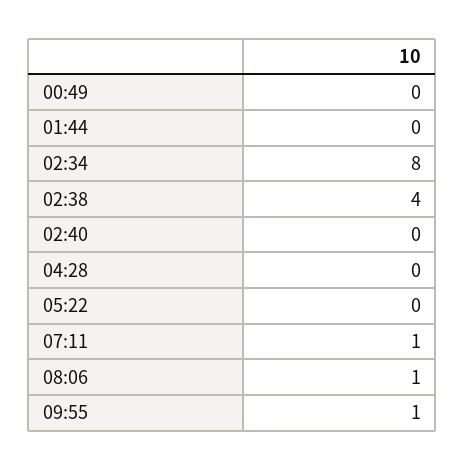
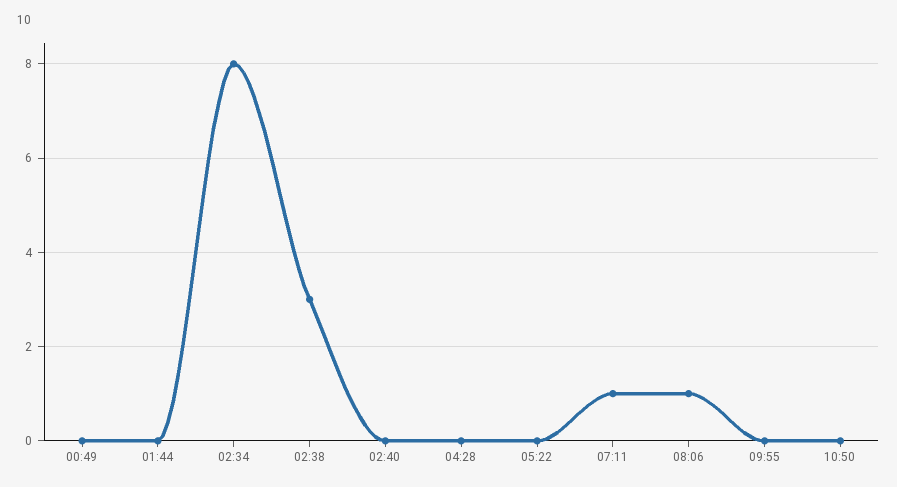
02:38: 4 -> 3
09:55: 1 -> 0
10:50: none -> 0

